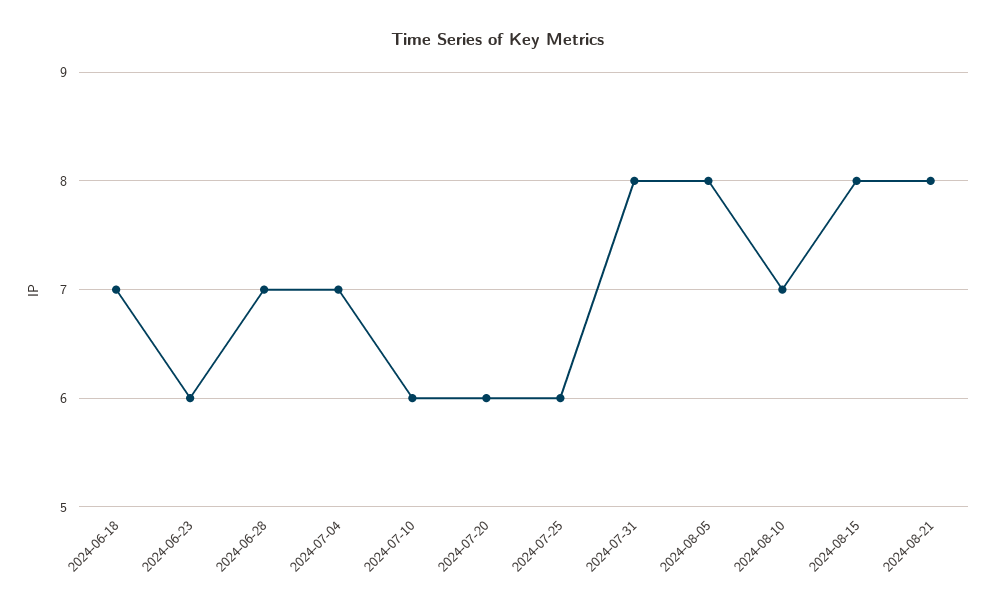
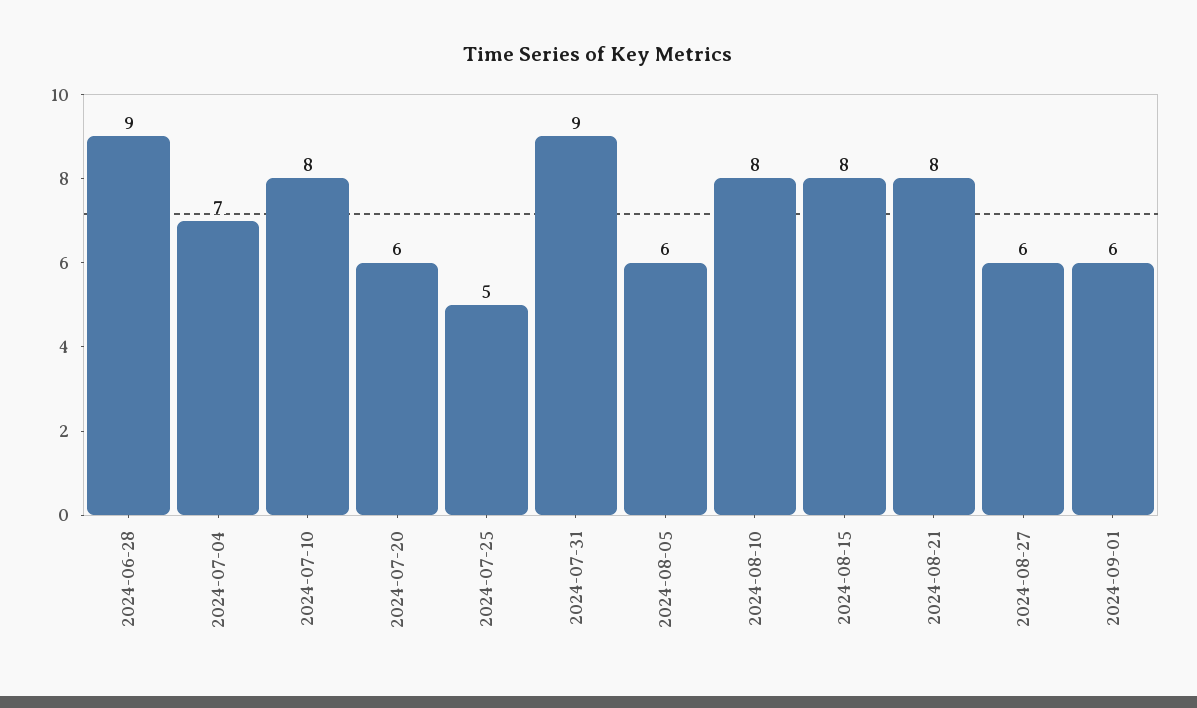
2024-06-18: 7 -> none
2024-06-23: 6 -> none
2024-06-28: 7 -> 9
2024-07-10: 6 -> 8
2024-07-25: 6 -> 5
2024-07-31: 8 -> 9
2024-08-05: 8 -> 6
2024-08-10: 7 -> 8
2024-08-27: none -> 6
2024-09-01: none -> 6

